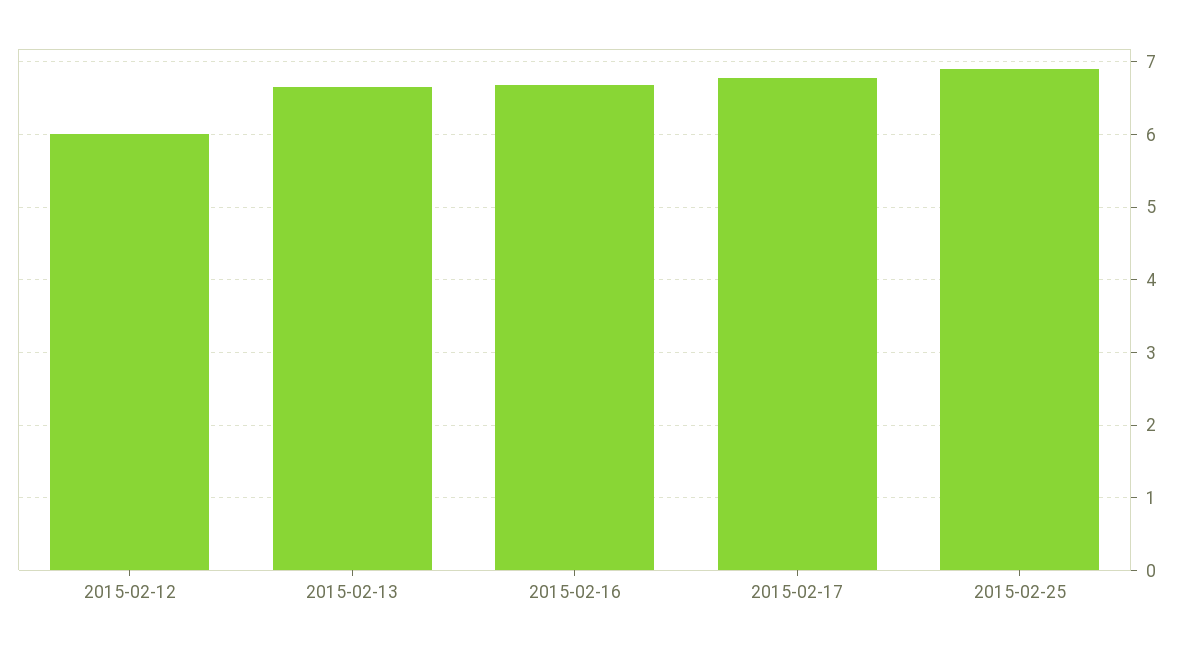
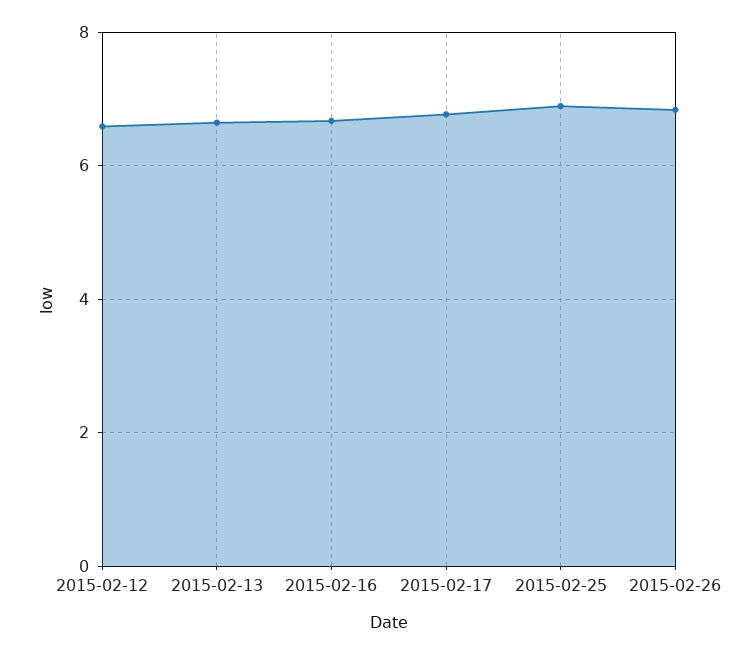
2015-02-12: 6 -> 6.6
2015-02-26: none -> 6.8

